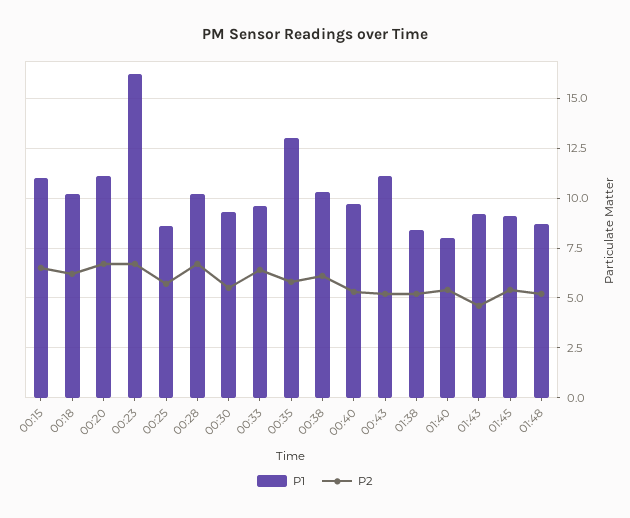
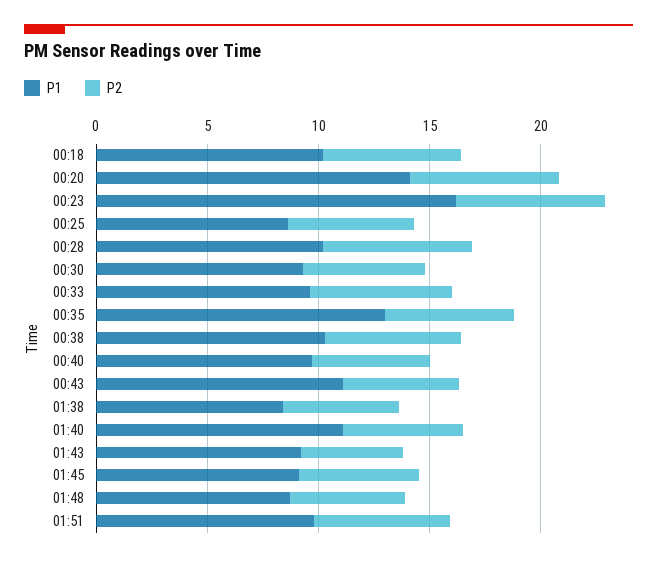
P1, 00:15: 11 -> none
P2, 00:15: 6.5 -> none
P1, 00:20: 11 -> 14
P1, 01:40: 8 -> 11
P1, 01:51: none -> 10
P2, 01:51: none -> 6

